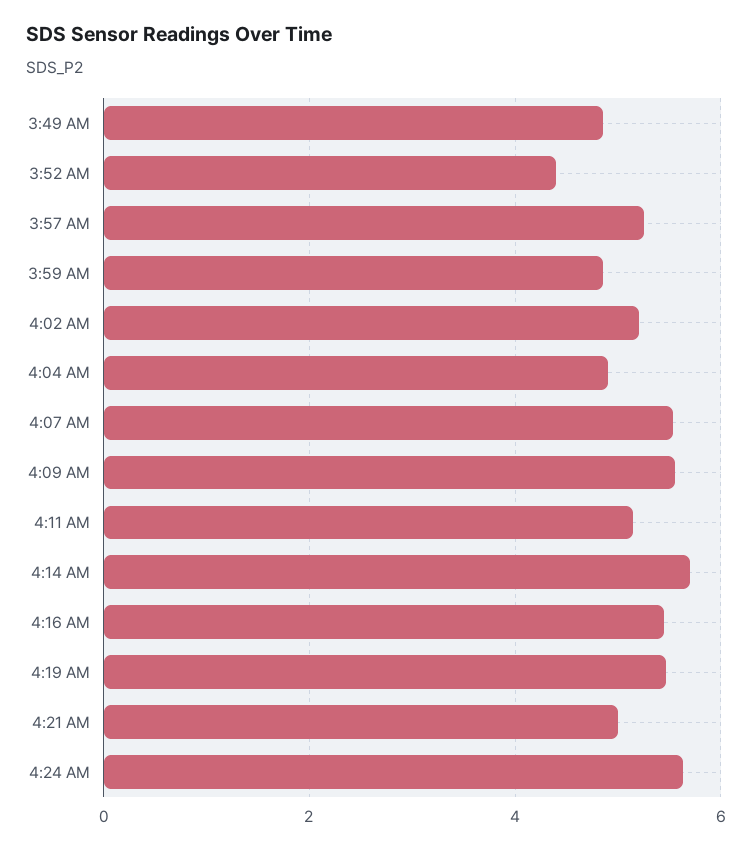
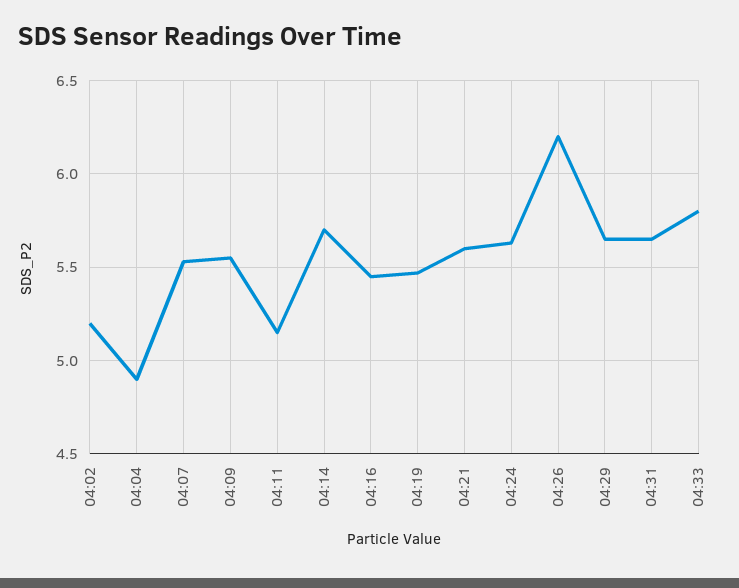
3:49 AM: 4.8 -> none
3:52 AM: 4.4 -> none
3:57 AM: 5.2 -> none
3:59 AM: 4.8 -> none
4:21 AM: 5 -> 5.6
04:26: none -> 6.2
04:29: none -> 5.65
04:31: none -> 5.65
04:33: none -> 5.8

